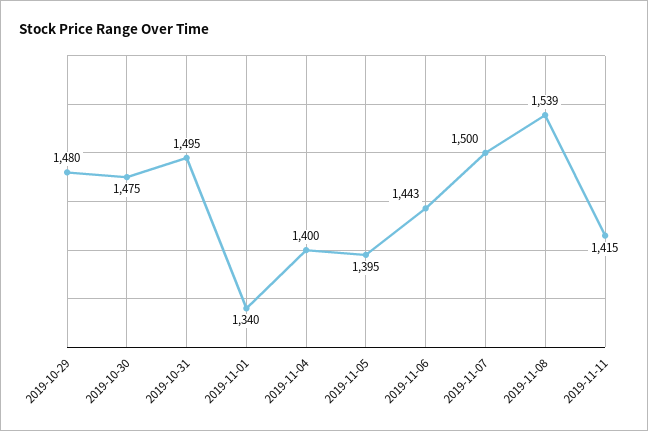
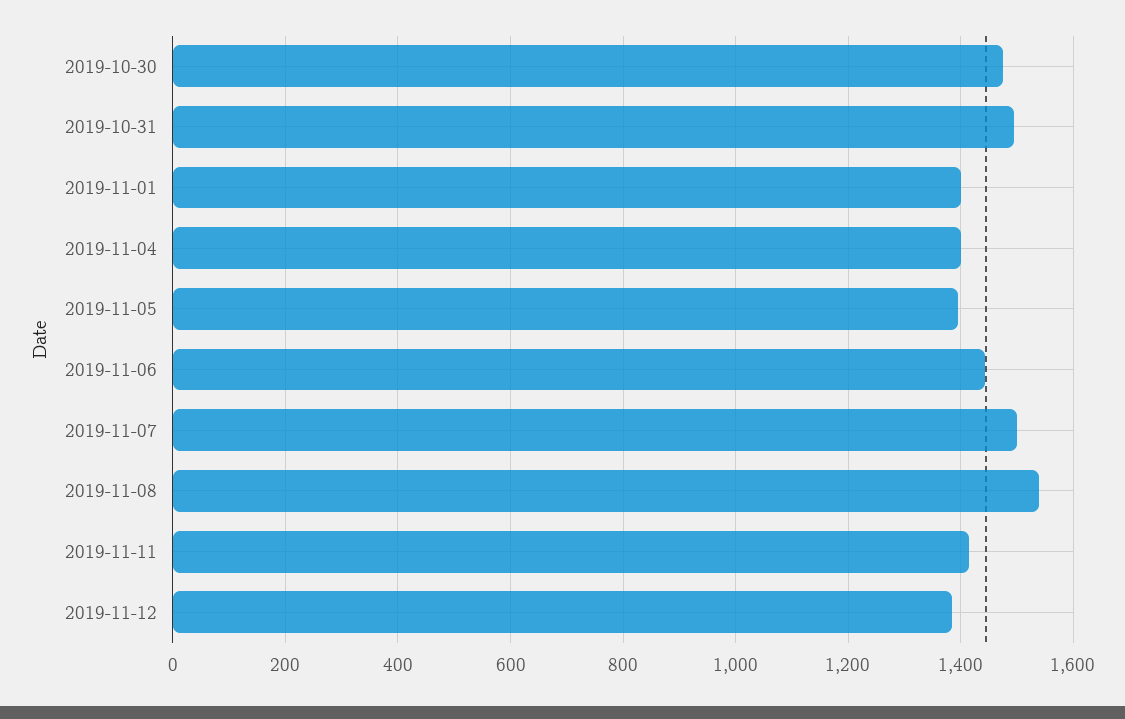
2019-10-29: 1480 -> none
2019-11-01: 1340 -> 1400
2019-11-12: none -> 1380

